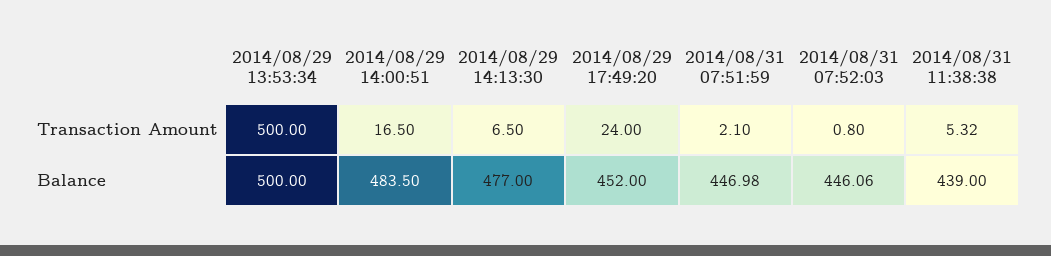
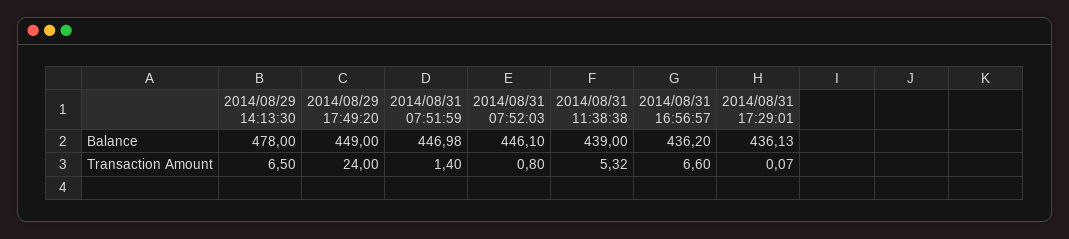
2014/08/29 13:53:34, Transaction Amount: 500 -> none
2014/08/29 14:00:51, Transaction Amount: 16.5 -> none
2014/08/31 07:51:59, Transaction Amount: 2.1 -> 1.4
2014/08/29 13:53:34, Balance: 500 -> none
2014/08/29 14:00:51, Balance: 483.5 -> none
2014/08/29 14:13:30, Balance: 477 -> 478
2014/08/29 17:49:20, Balance: 452 -> 449
2014/08/31 07:52:03, Balance: 446.06 -> 446.1
2014/08/31 16:56:57, Balance: none -> 436.2
2014/08/31 17:29:01, Balance: none -> 436.13
2014/08/31 16:56:57, Transaction Amount: none -> 6.6
2014/08/31 17:29:01, Transaction Amount: none -> 0.07

